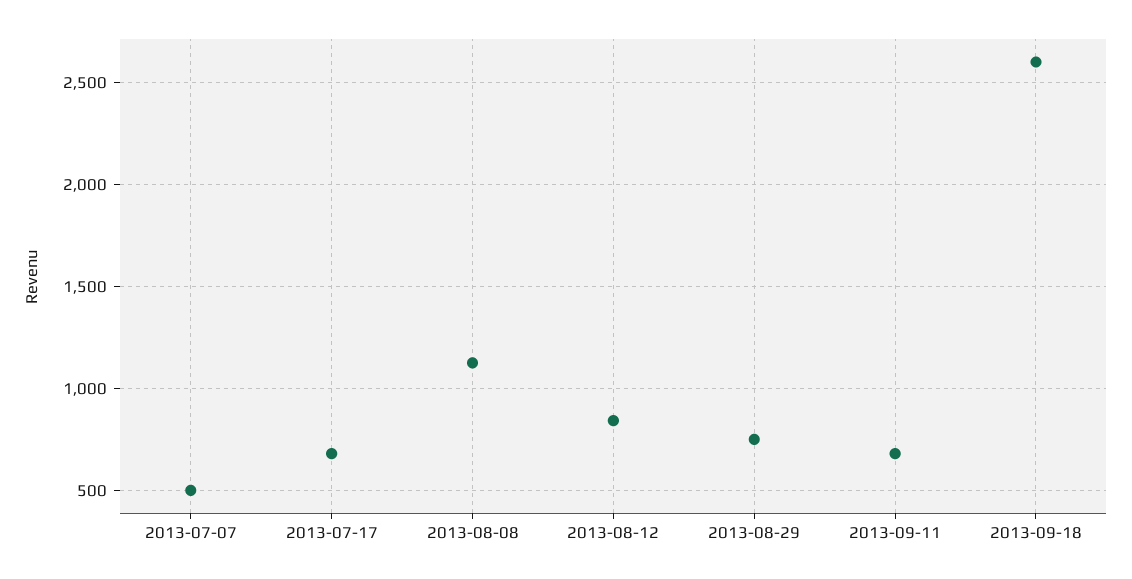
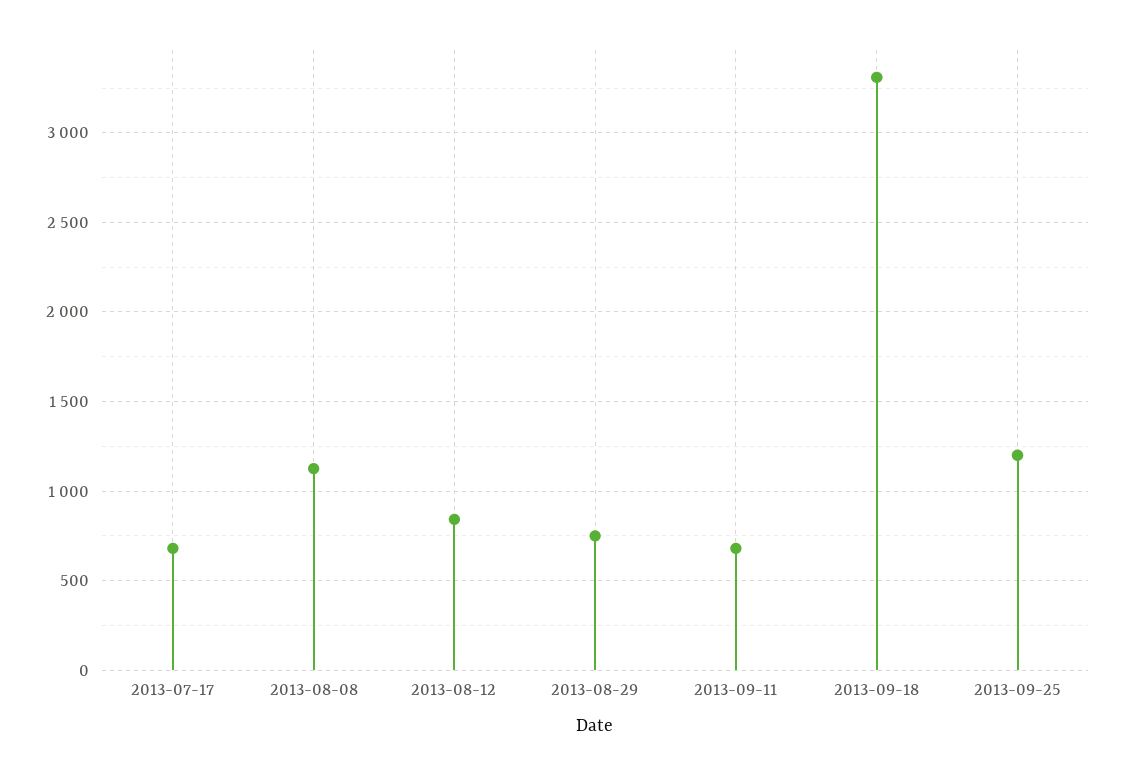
2013-07-07: 500 -> none
2013-09-18: 2600 -> 3300
2013-09-25: none -> 1200

